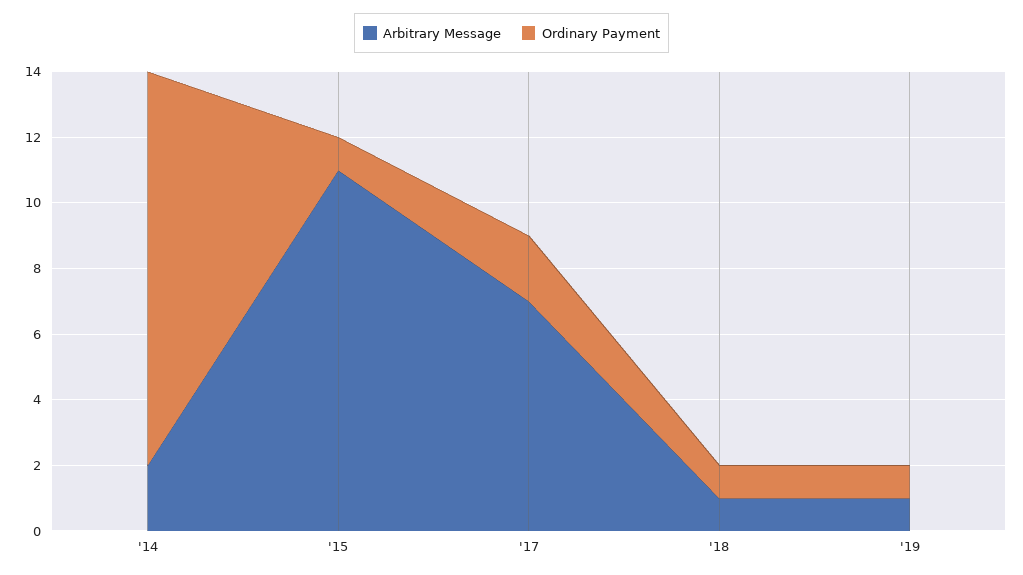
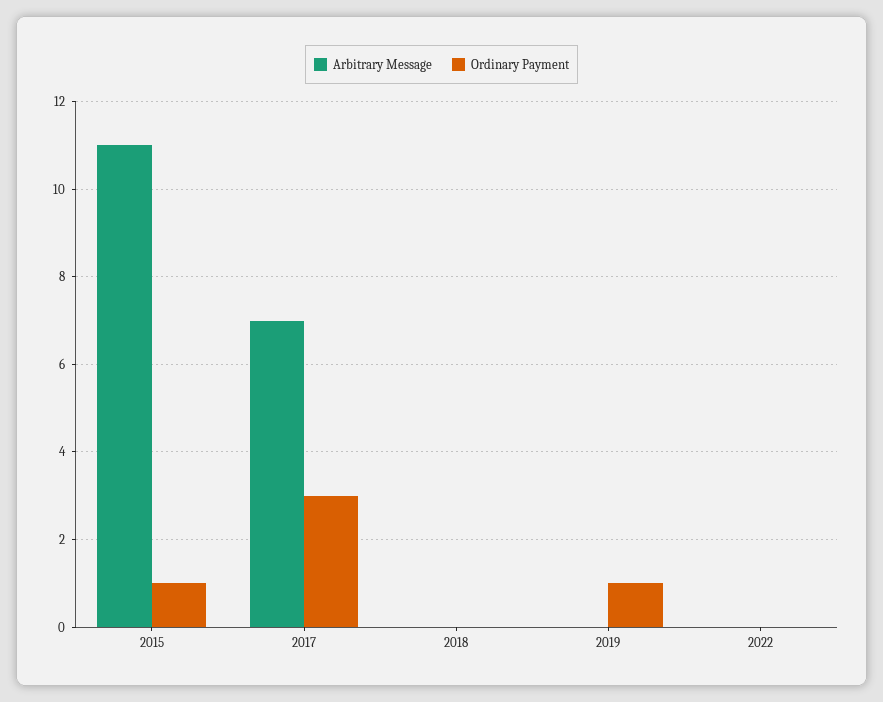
Arbitrary Message, '14: 2 -> none
Ordinary Payment, '14: 12 -> none
Ordinary Payment, '17: 2 -> 3
Arbitrary Message, '18: 1 -> 0
Ordinary Payment, '18: 1 -> 0
Arbitrary Message, '19: 1 -> 0
Arbitrary Message, 2022: none -> 0
Ordinary Payment, 2022: none -> 0

